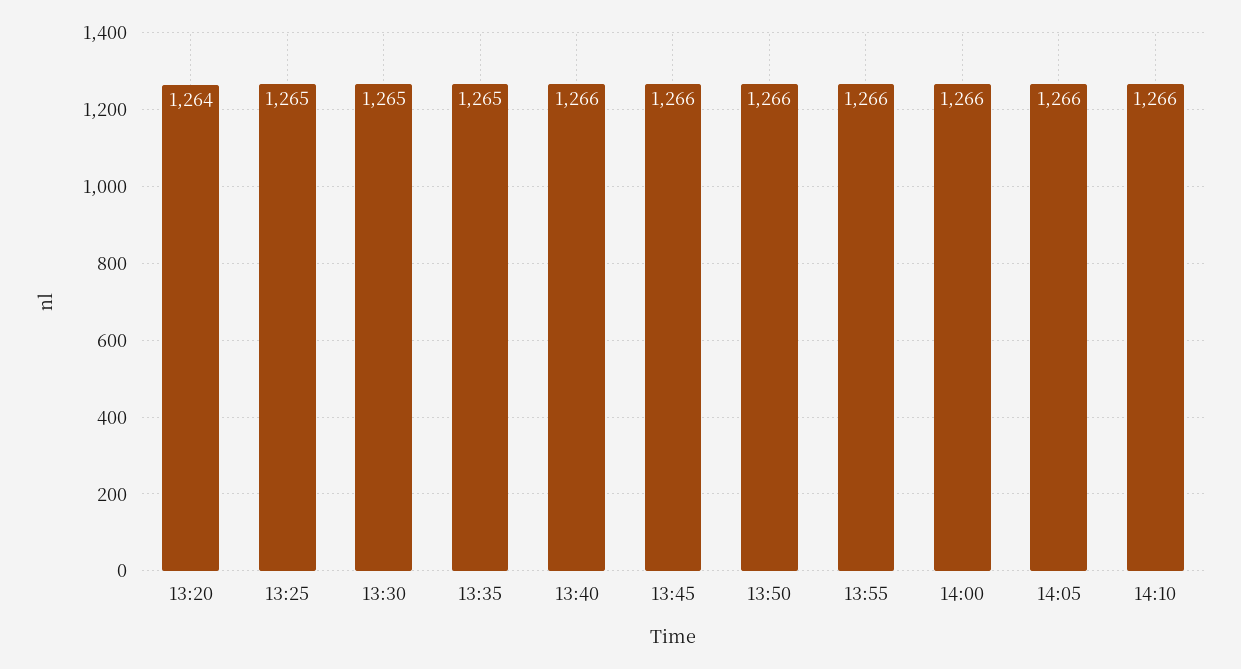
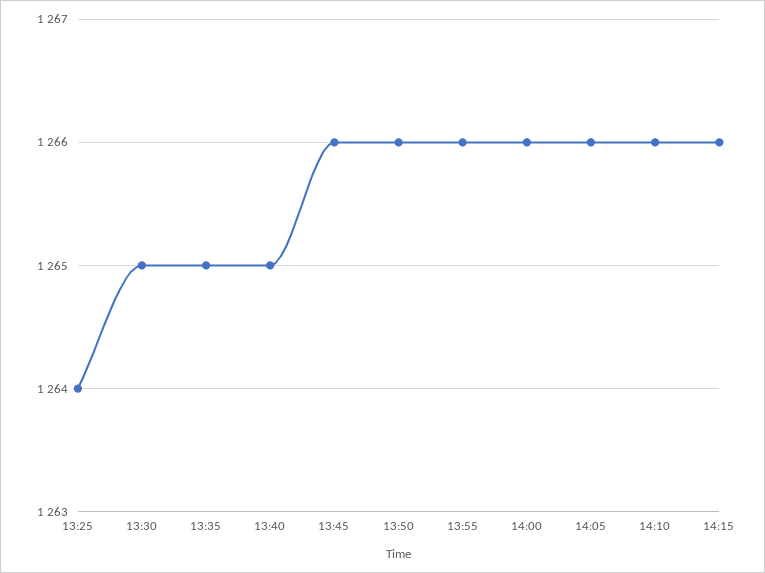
13:20: 1264 -> none
13:25: 1265 -> 1264
13:40: 1266 -> 1265
14:15: none -> 1266

